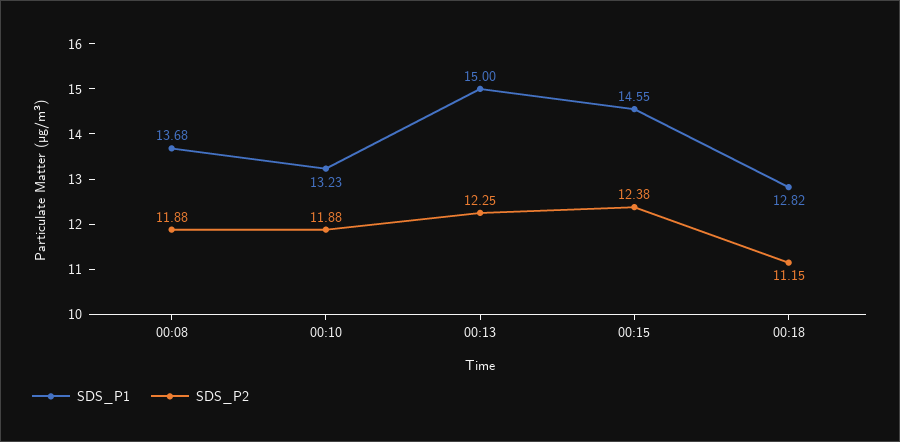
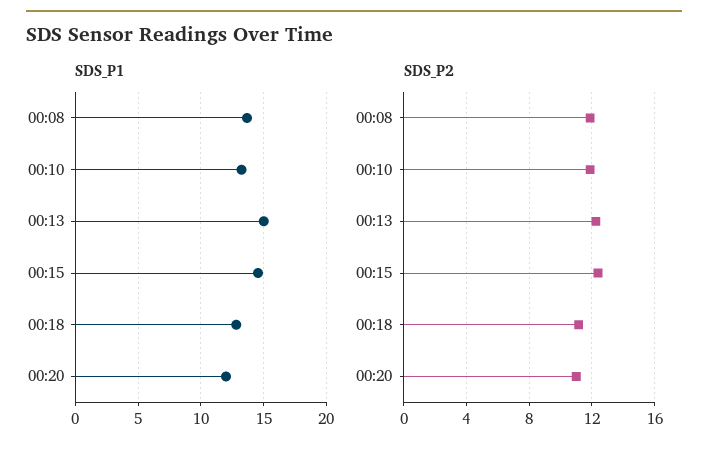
SDS_P1, 00:20: none -> 12
SDS_P2, 00:20: none -> 11

